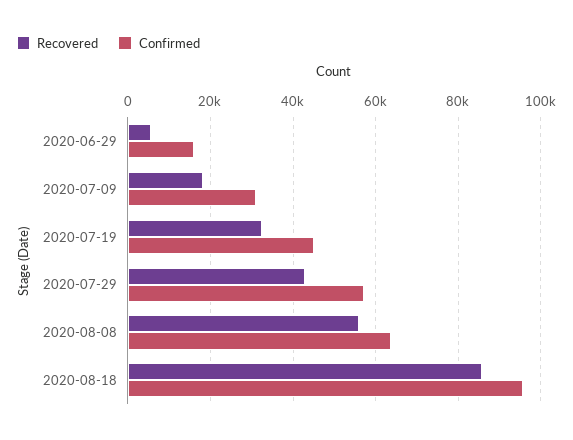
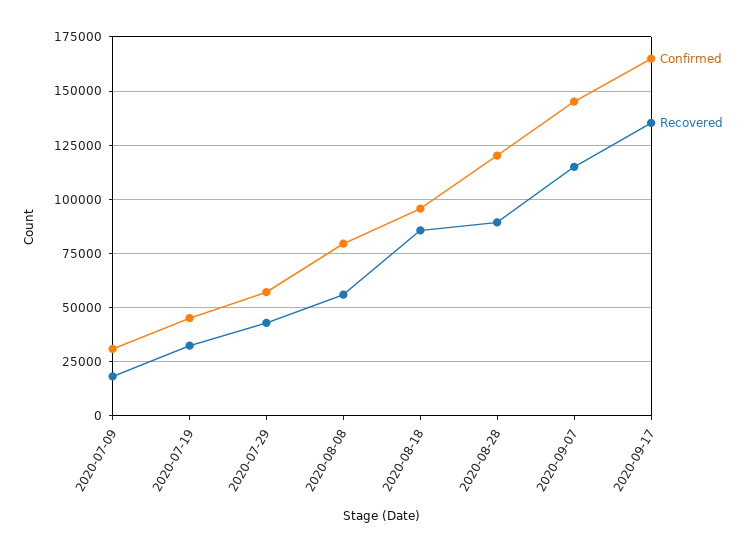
Recovered, 2020-06-29: 6000 -> none
Confirmed, 2020-06-29: 16000 -> none
Confirmed, 2020-08-08: 64000 -> 80000
Confirmed, 2020-08-28: none -> 120000
Recovered, 2020-08-28: none -> 90000
Confirmed, 2020-09-07: none -> 145000
Recovered, 2020-09-07: none -> 115000
Confirmed, 2020-09-17: none -> 165000
Recovered, 2020-09-17: none -> 135000

